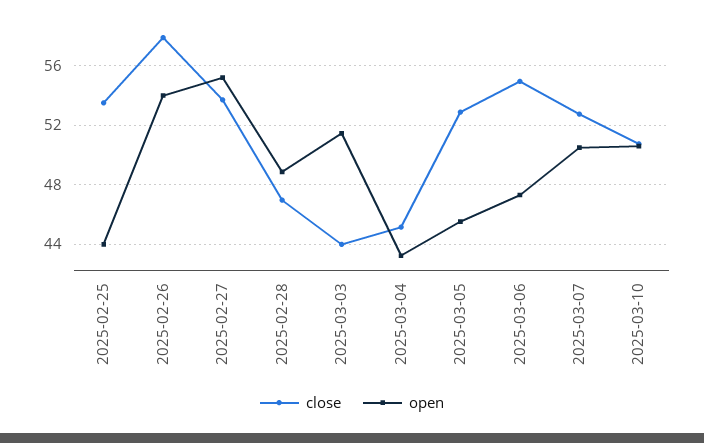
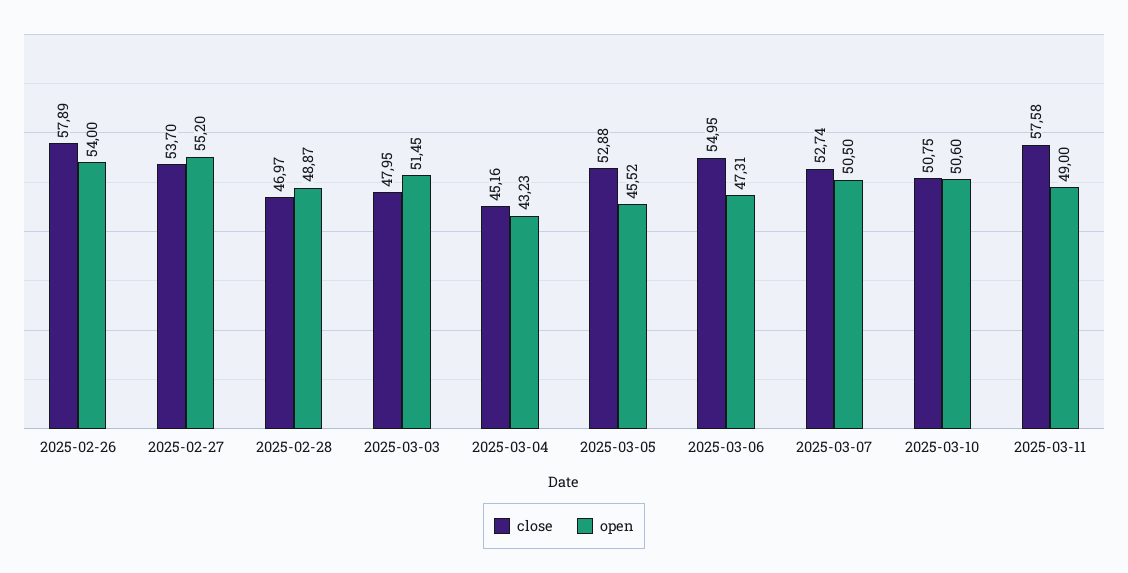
close, 2025-02-25: 53.5 -> none
open, 2025-02-25: 44 -> none
close, 2025-03-03: 44 -> 47.95
close, 2025-03-11: none -> 57.58
open, 2025-03-11: none -> 49

